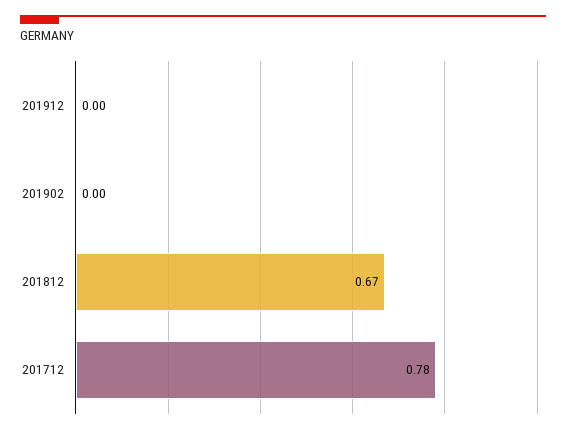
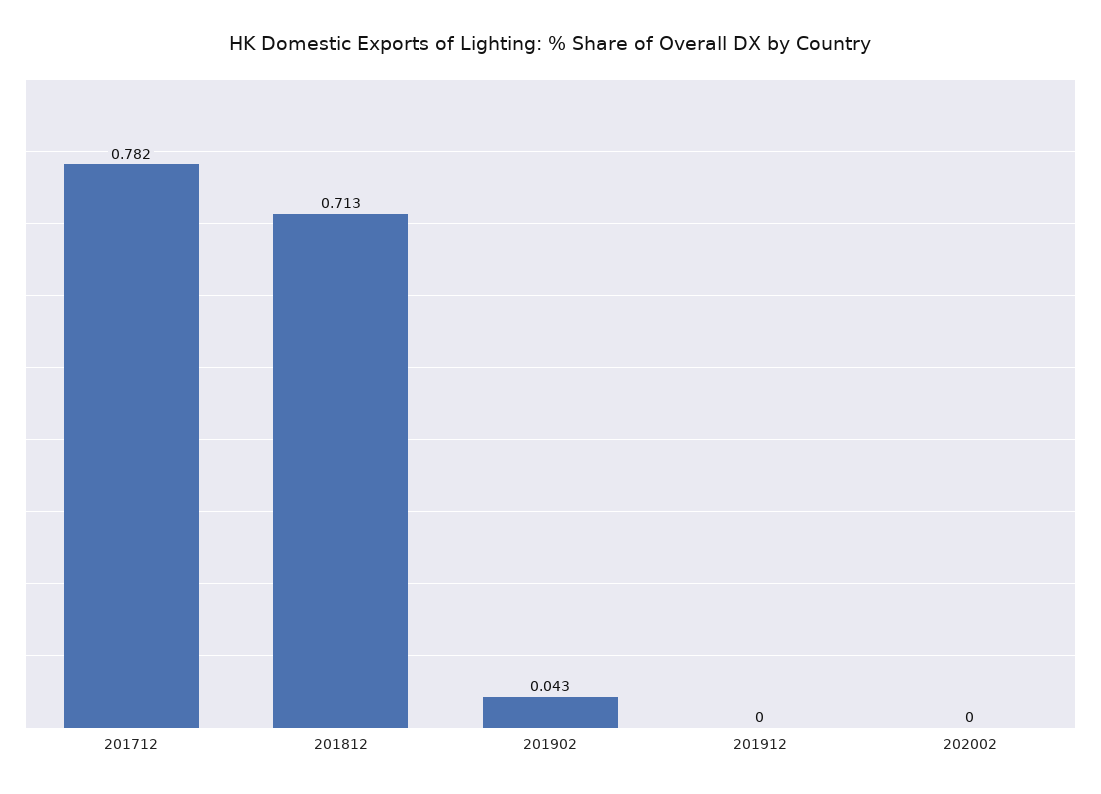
201902: 0 -> 0.043
201812: 0.67 -> 0.713
202002: none -> 0

